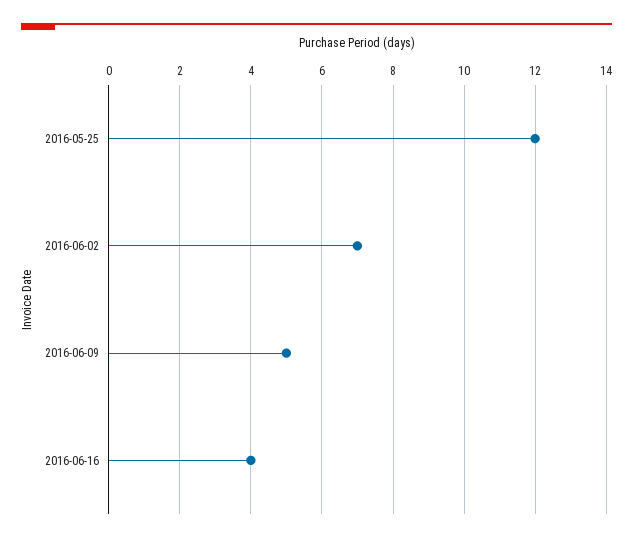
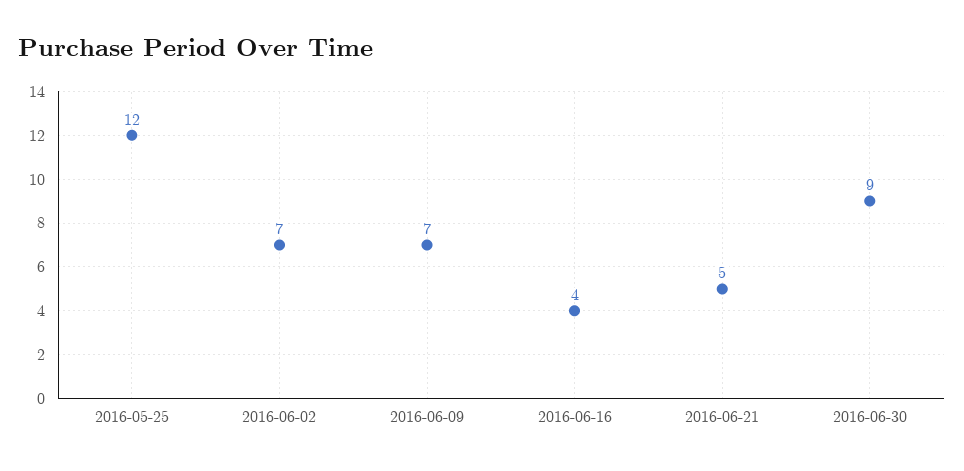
2016-06-09: 5 -> 7
2016-06-21: none -> 5
2016-06-30: none -> 9

